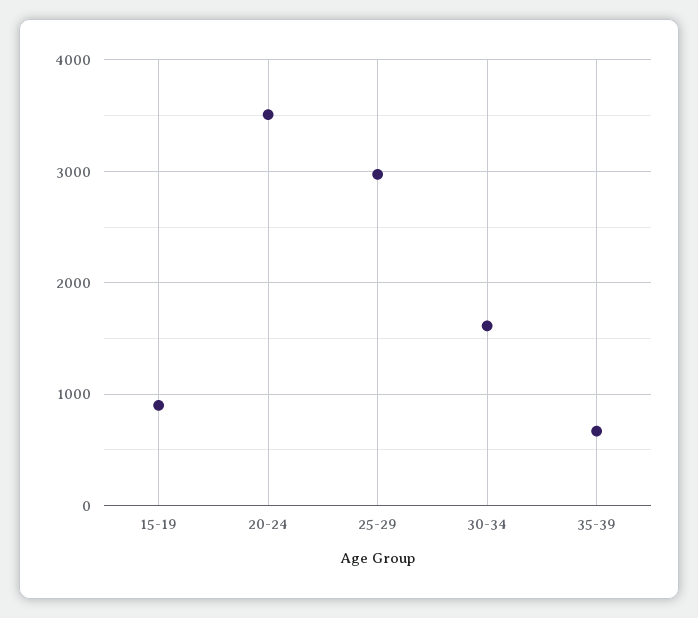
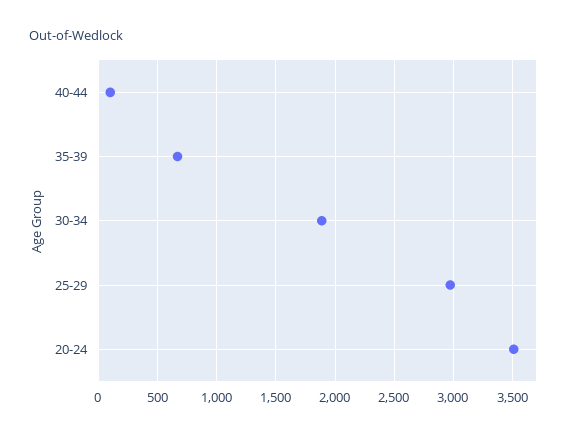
15-19: 900 -> none
30-34: 1600 -> 1900
40-44: none -> 100

